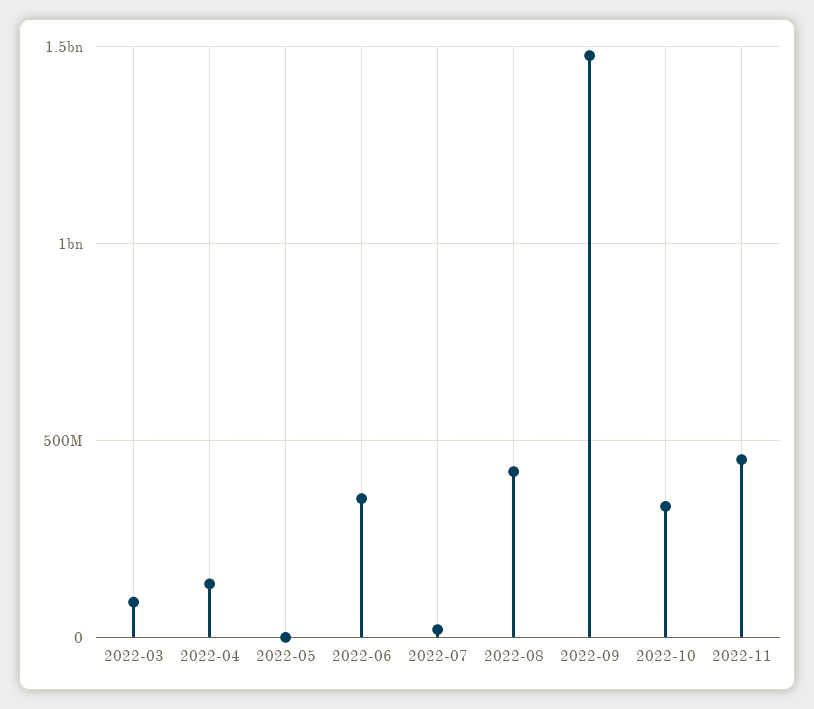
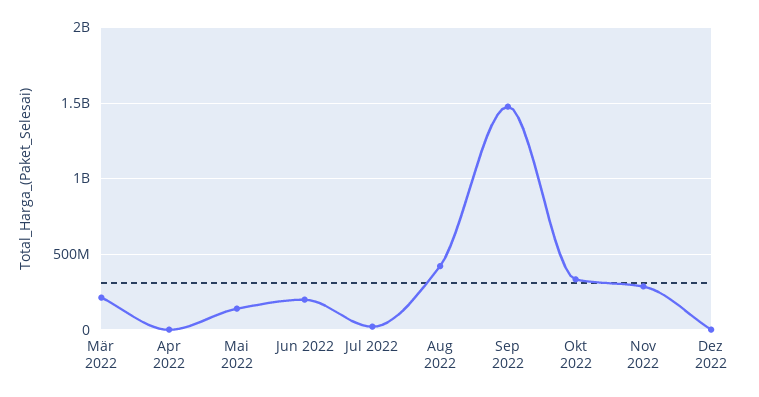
2022-03: 100000000 -> 200000000
2022-04: 150000000 -> 0
2022-05: 0 -> 150000000
2022-06: 350000000 -> 200000000
2022-11: 450000000 -> 300000000
Dez 2022: none -> 0

